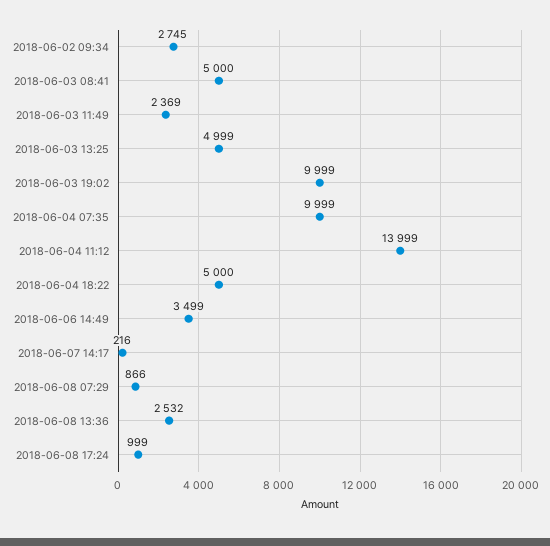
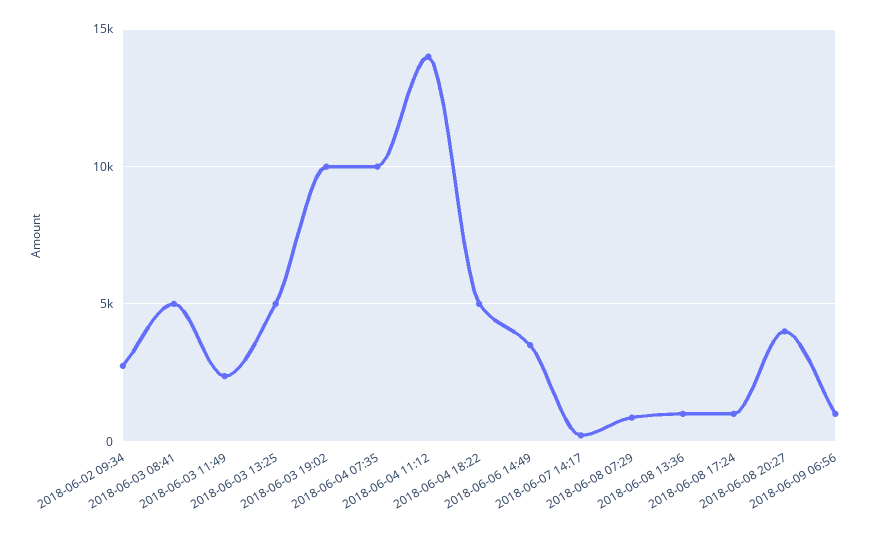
2018-06-08 13:36: 2532 -> 1000
2018-06-08 20:27: none -> 4000
2018-06-09 06:56: none -> 1000

